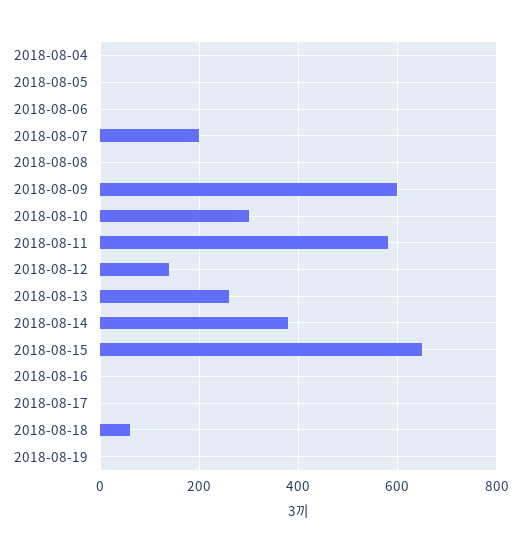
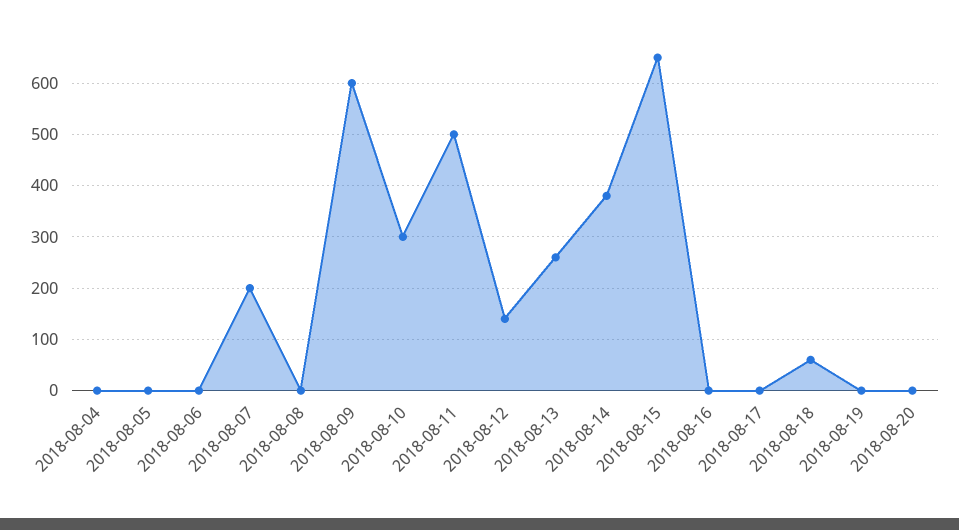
2018-08-11: 580 -> 500
2018-08-20: none -> 0

